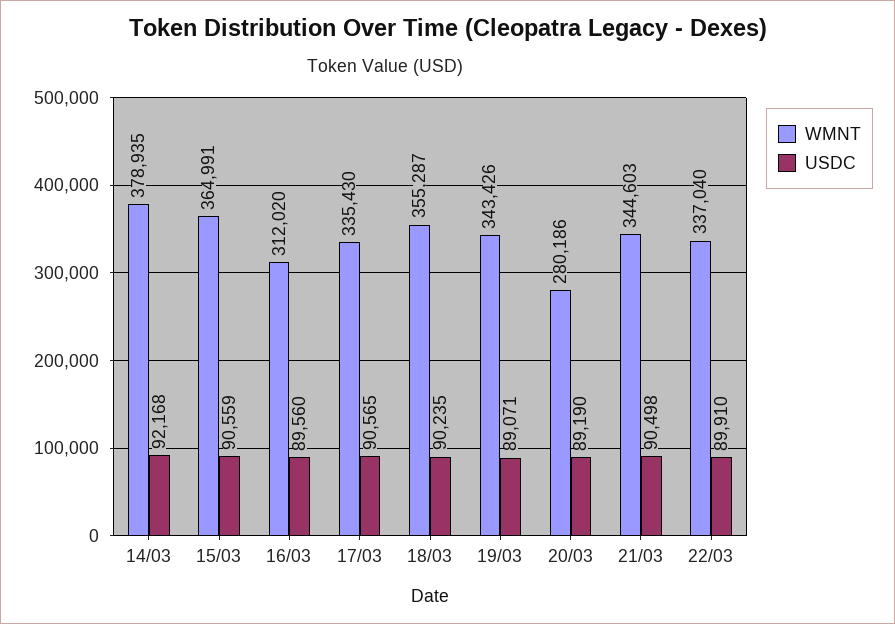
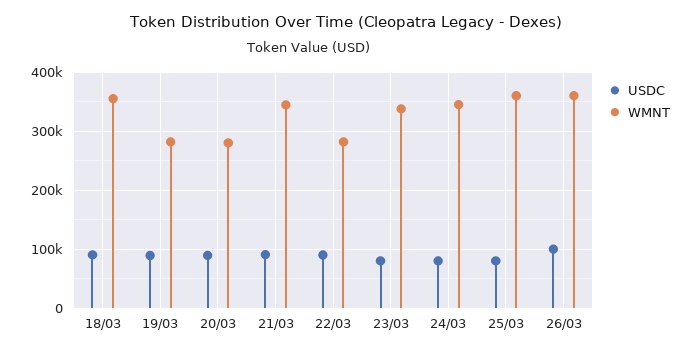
WMNT, 14/03: 378935 -> none
USDC, 14/03: 92168 -> none
WMNT, 15/03: 364991 -> none
USDC, 15/03: 90559 -> none
WMNT, 16/03: 312020 -> none
USDC, 16/03: 89560 -> none
WMNT, 17/03: 335430 -> none
USDC, 17/03: 90565 -> none
WMNT, 19/03: 343426 -> 280000
WMNT, 22/03: 337040 -> 280000
USDC, 23/03: none -> 80000
WMNT, 23/03: none -> 340000
USDC, 24/03: none -> 80000
WMNT, 24/03: none -> 340000
USDC, 25/03: none -> 80000
WMNT, 25/03: none -> 360000
USDC, 26/03: none -> 100000
WMNT, 26/03: none -> 360000

